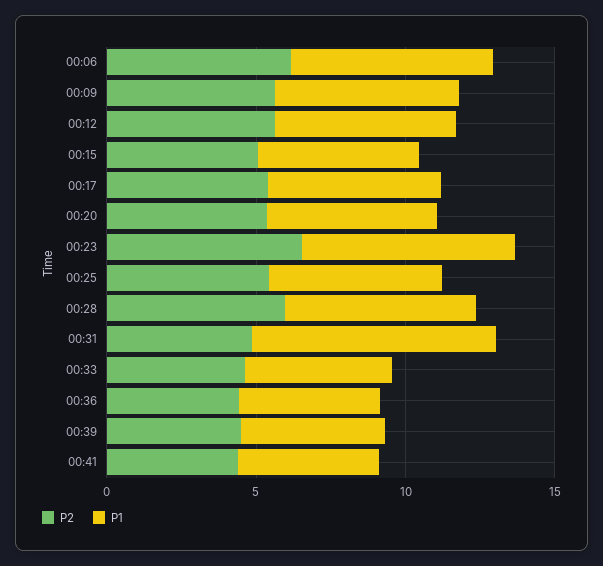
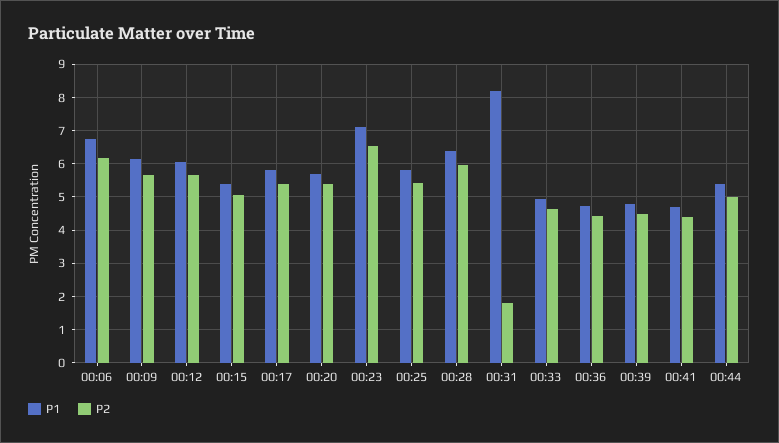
P2, 00:31: 5 -> 1.8
P1, 00:44: none -> 5.4
P2, 00:44: none -> 5

